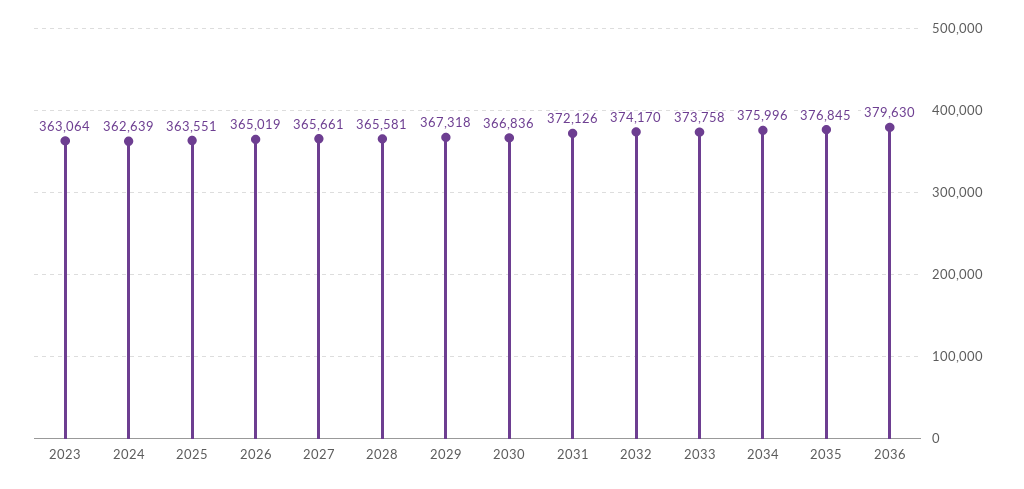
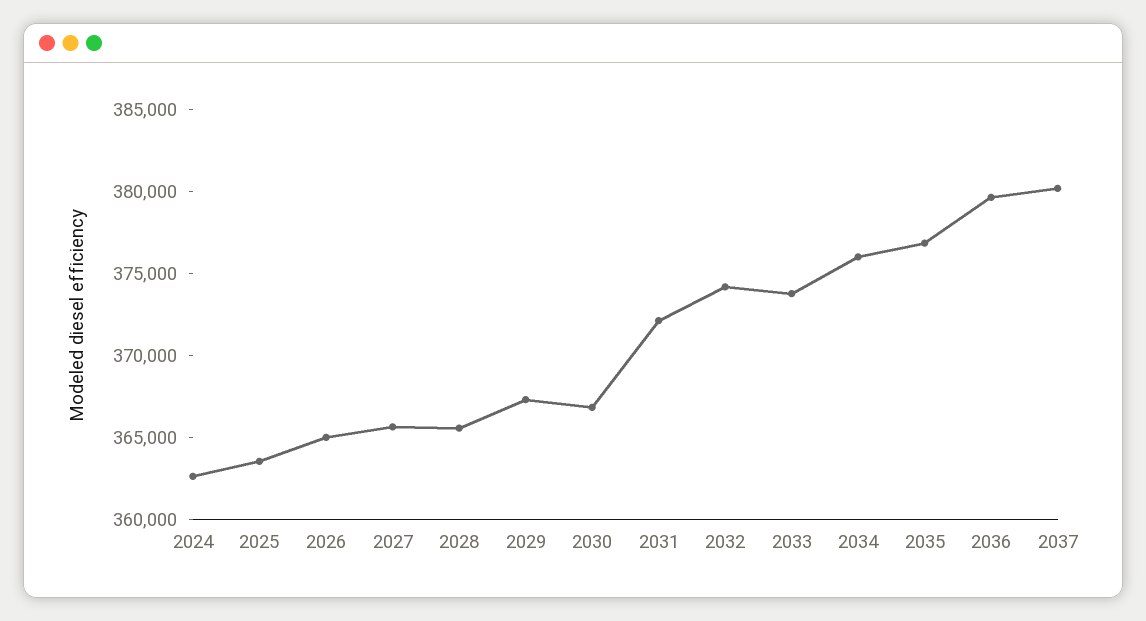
2023: 363064 -> none
2037: none -> 380000

